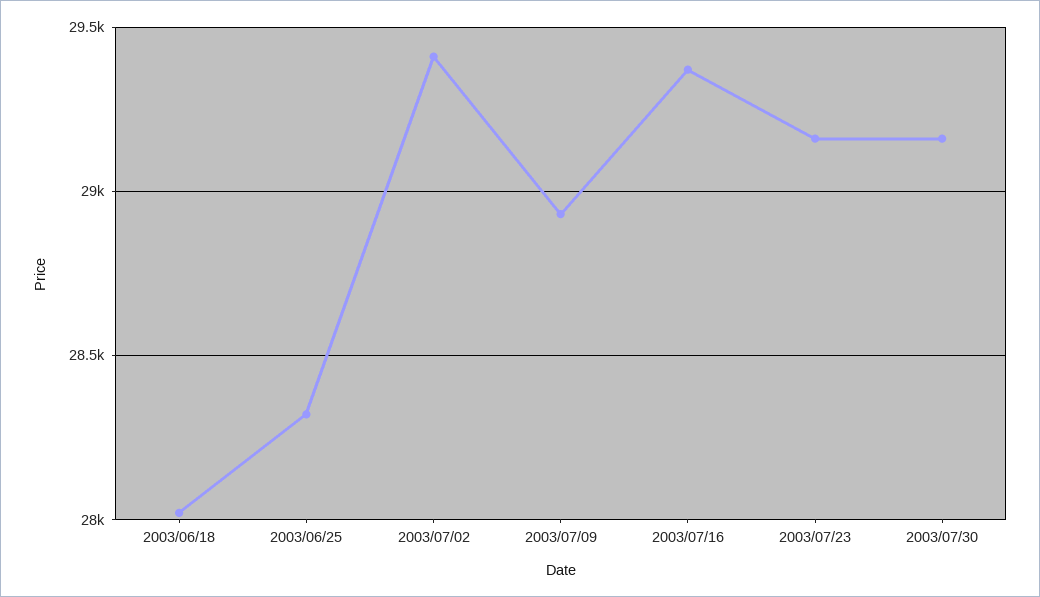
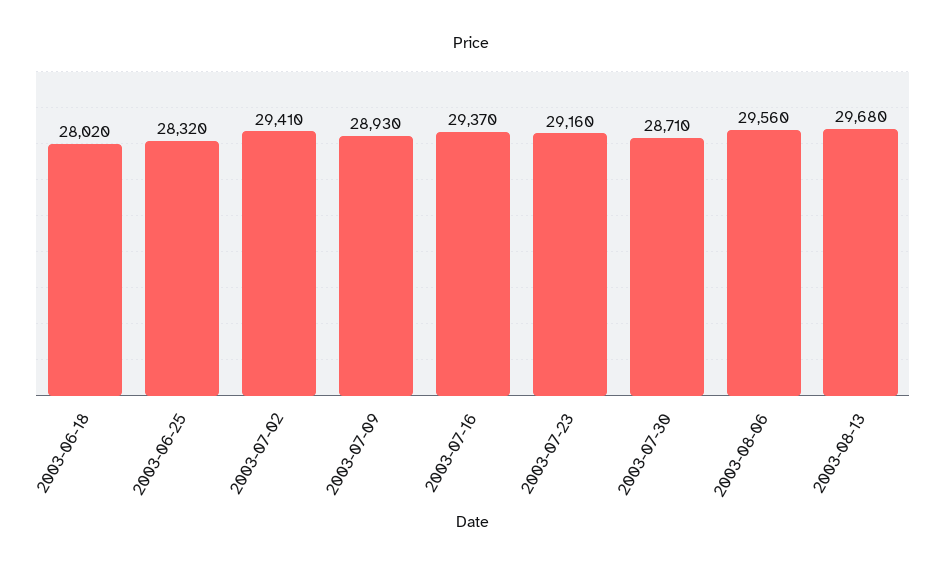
2003/07/30: 29150 -> 28710
2003-08-06: none -> 29560
2003-08-13: none -> 29680

